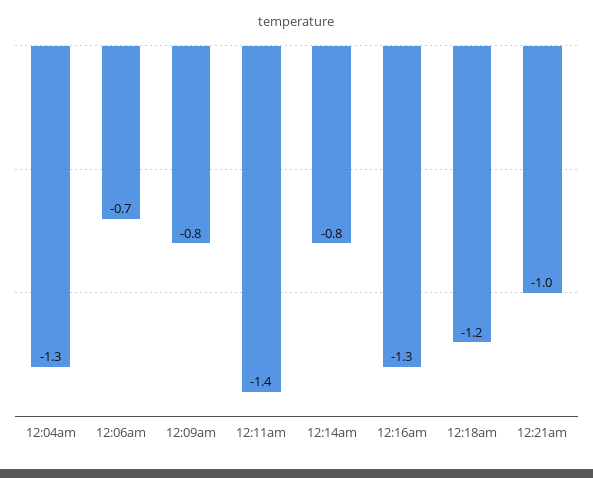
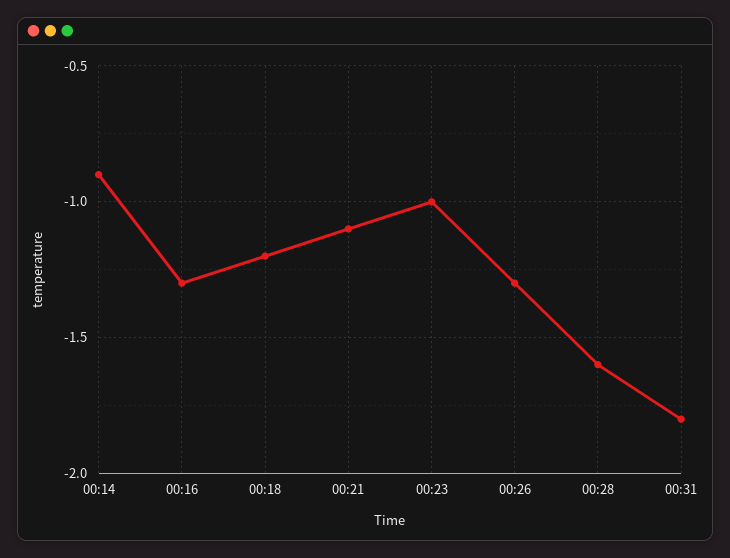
12:04am: -1.3 -> none
12:06am: -0.7 -> none
12:09am: -0.8 -> none
12:11am: -1.4 -> none
12:14am: -0.8 -> -0.9
12:21am: -1 -> -1.1
00:23: none -> -1
00:26: none -> -1.3
00:28: none -> -1.6
00:31: none -> -1.8

